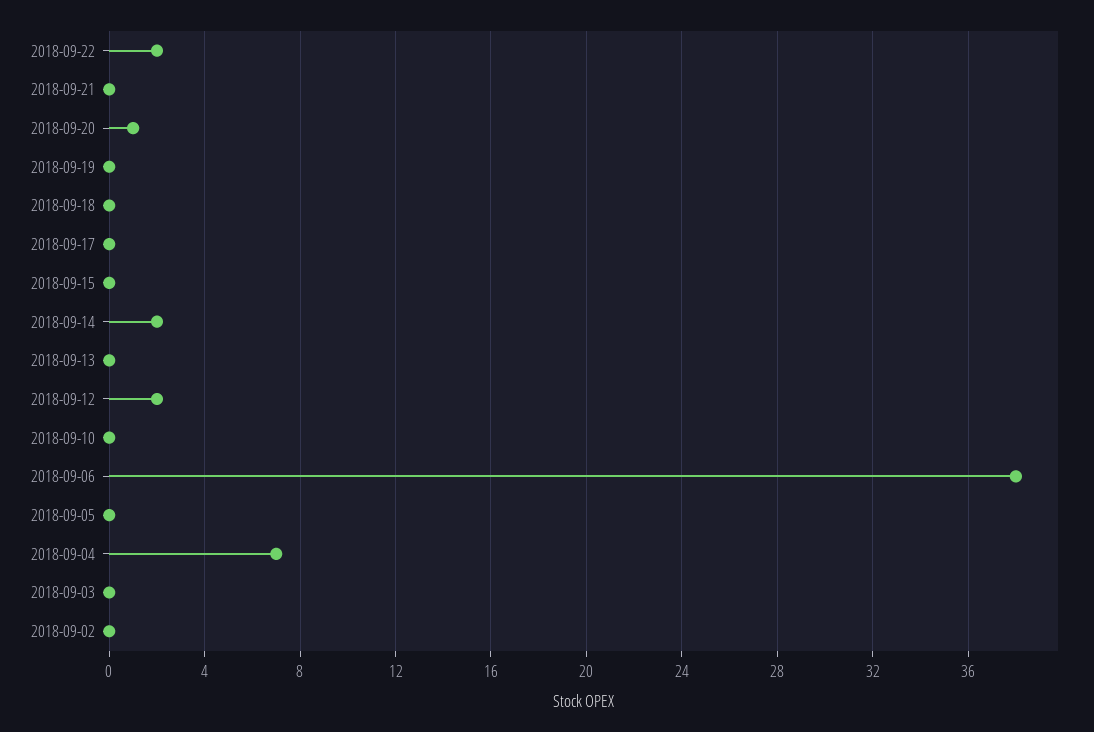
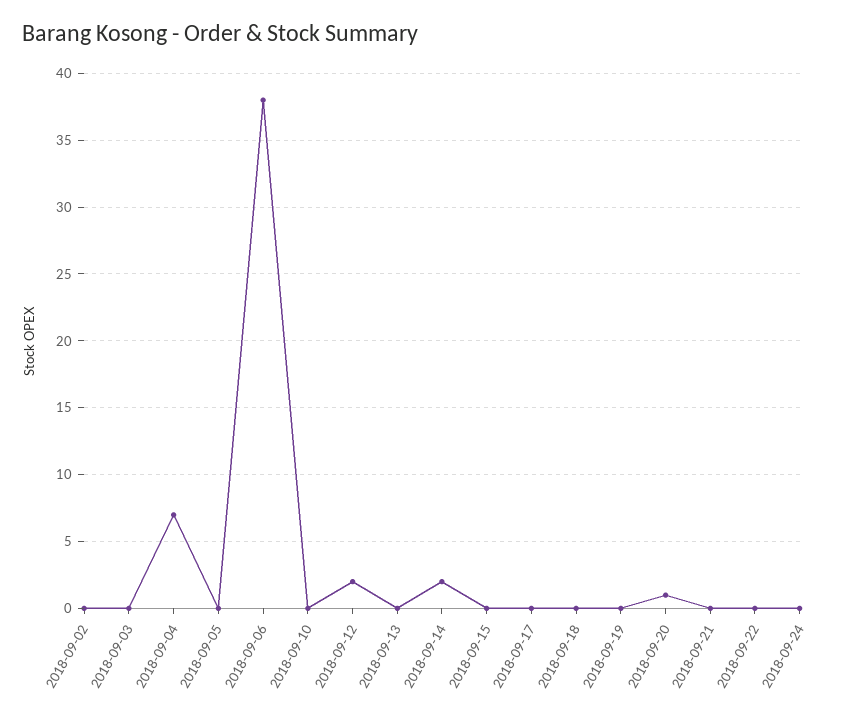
2018-09-22: 2 -> 0
2018-09-24: none -> 0

